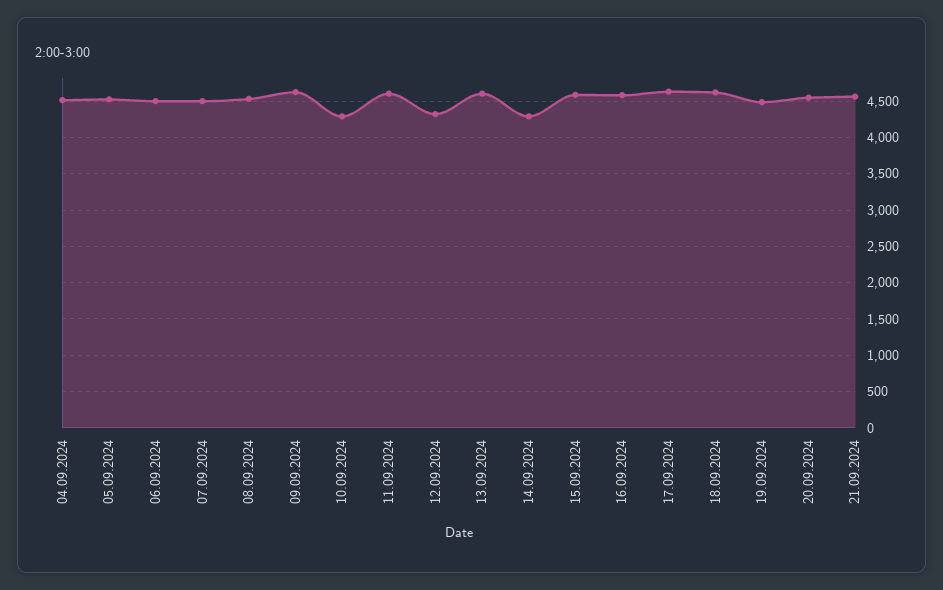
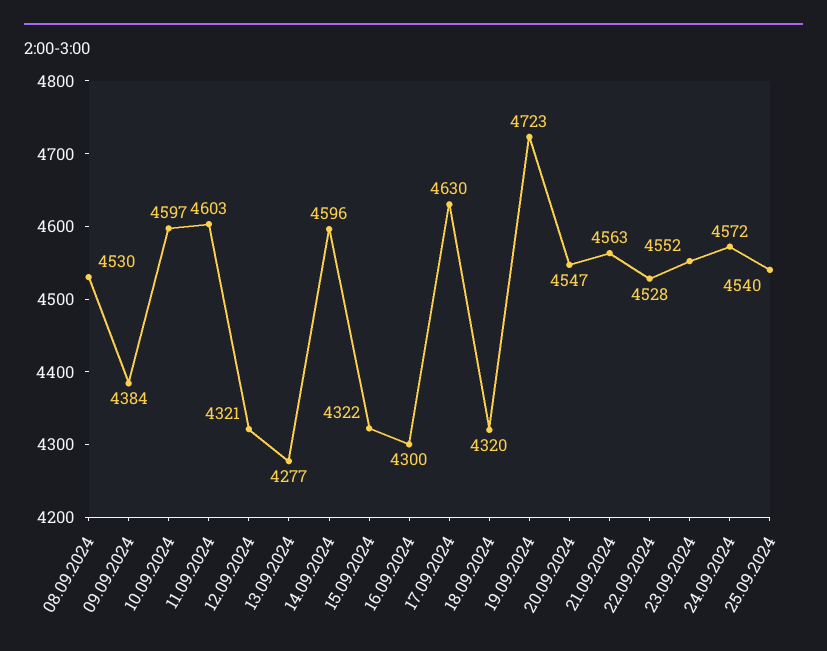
04.09.2024: 4500 -> none
05.09.2024: 4500 -> none
06.09.2024: 4500 -> none
07.09.2024: 4500 -> none
09.09.2024: 4600 -> 4384
10.09.2024: 4300 -> 4597
13.09.2024: 4600 -> 4277
14.09.2024: 4300 -> 4596
15.09.2024: 4600 -> 4322
16.09.2024: 4600 -> 4300
18.09.2024: 4600 -> 4320
19.09.2024: 4500 -> 4723
22.09.2024: none -> 4528
23.09.2024: none -> 4552
24.09.2024: none -> 4572
25.09.2024: none -> 4540

